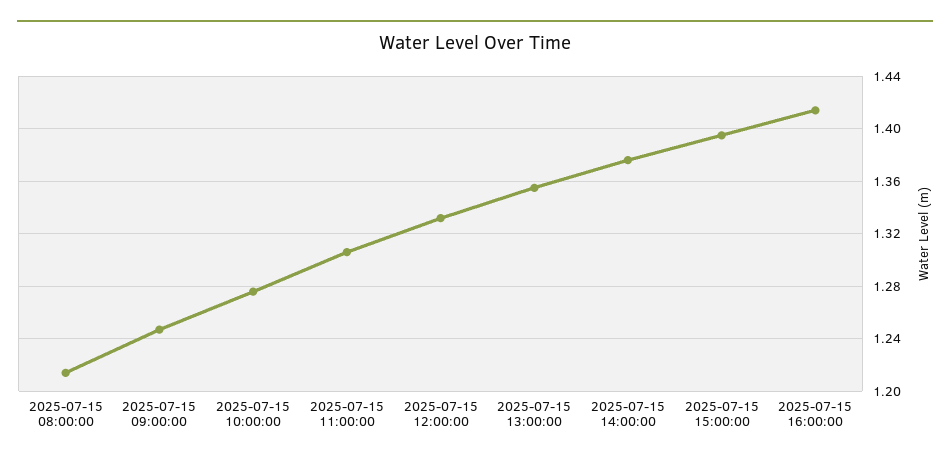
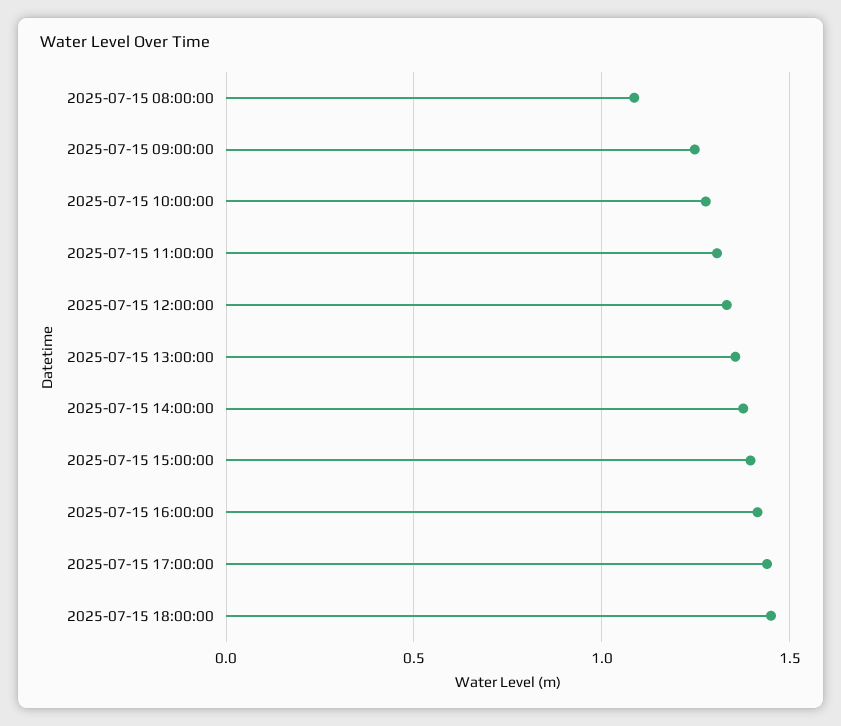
2025-07-15 08:00:00: 1.215 -> 1.1
2025-07-15 17:00:00: none -> 1.45
2025-07-15 18:00:00: none -> 1.45

